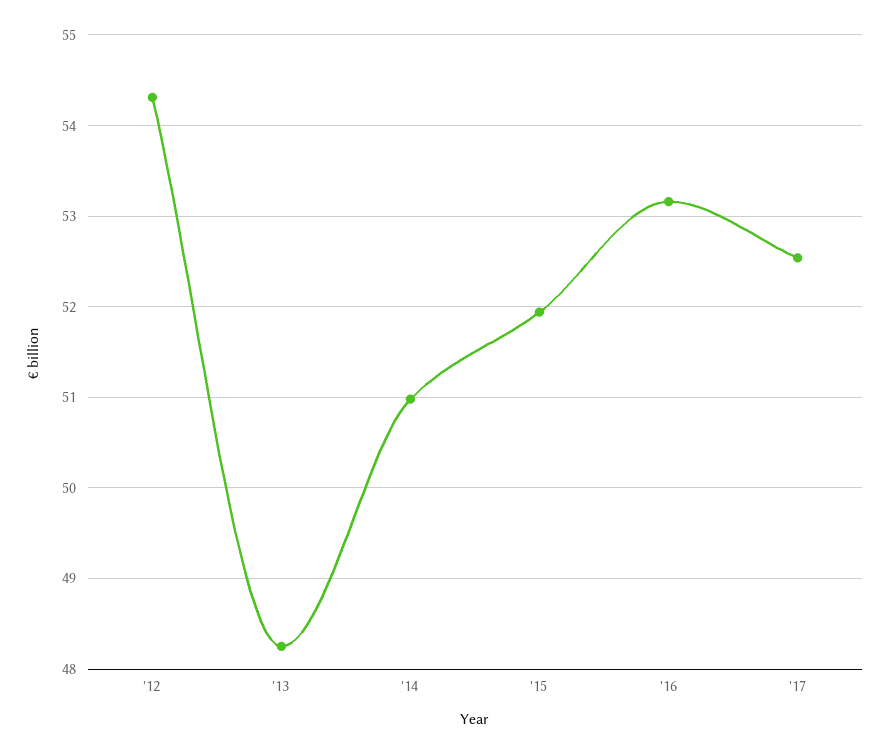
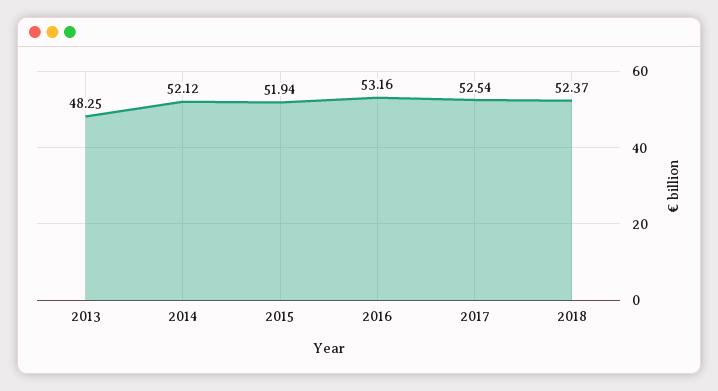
'12: 54.3 -> none
'14: 51 -> 52.12
2018: none -> 52.37

